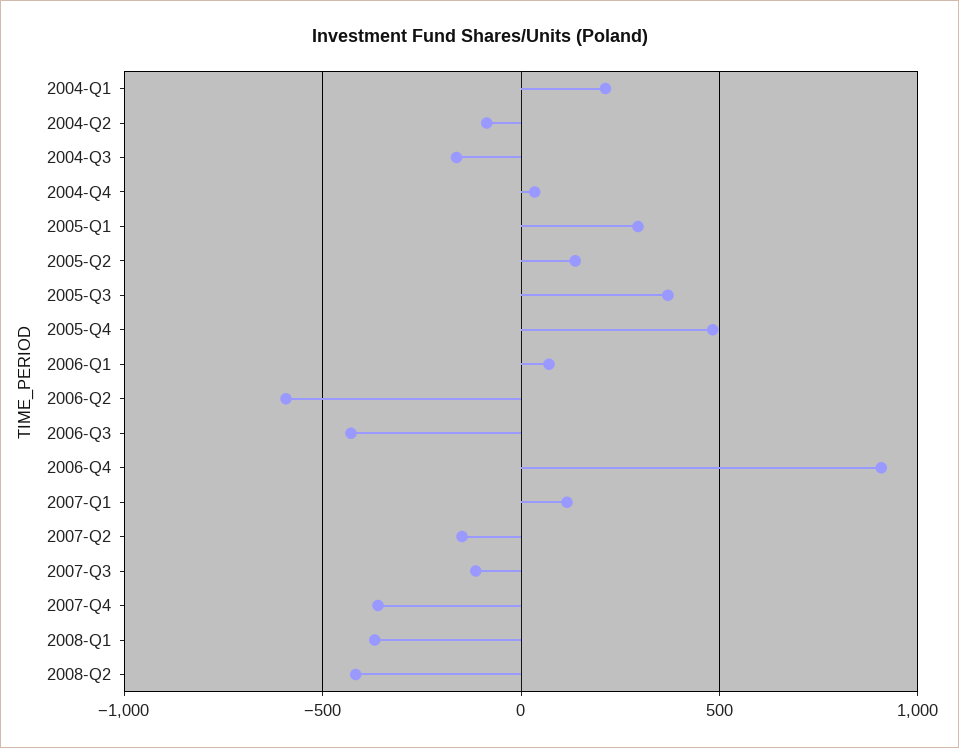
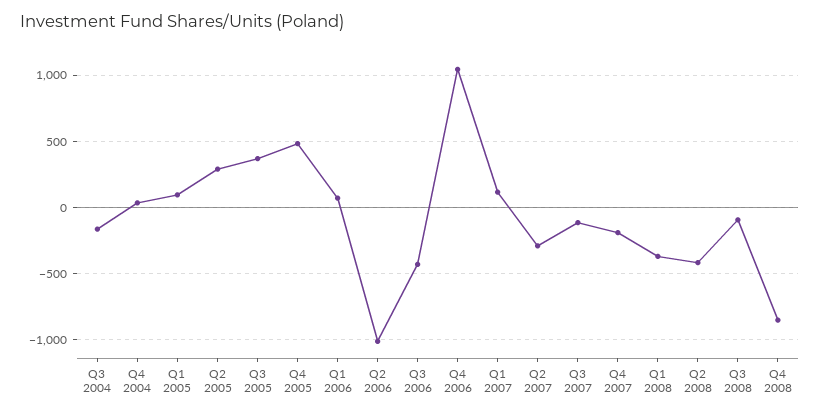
2004-Q1: 200 -> none
2004-Q2: -100 -> none
2005-Q1: 300 -> 100
2005-Q2: 150 -> 300
2006-Q2: -600 -> -1000
2006-Q4: 900 -> 1050
2007-Q2: -150 -> -300
2007-Q4: -350 -> -200
Q3 2008: none -> -100
Q4 2008: none -> -850

